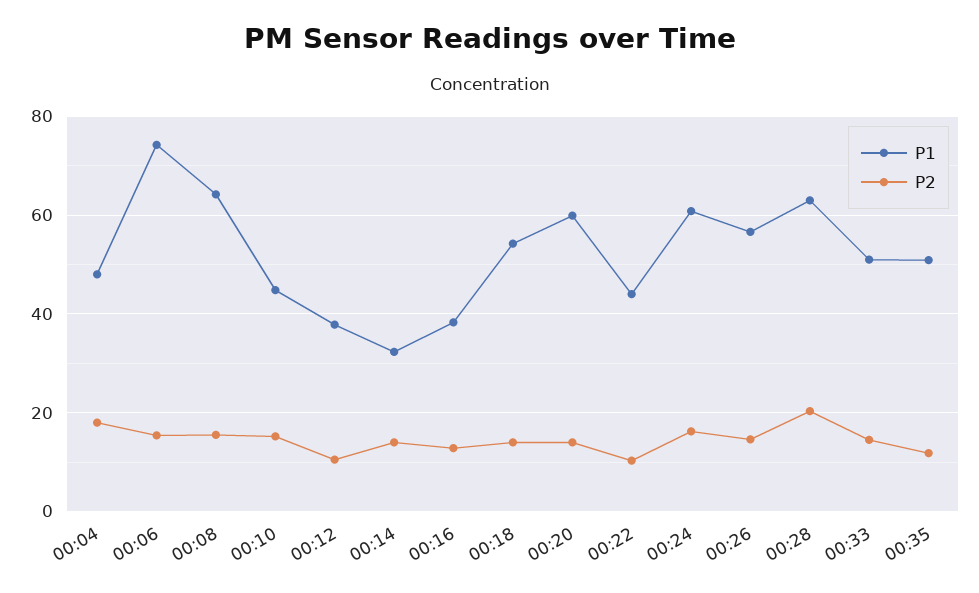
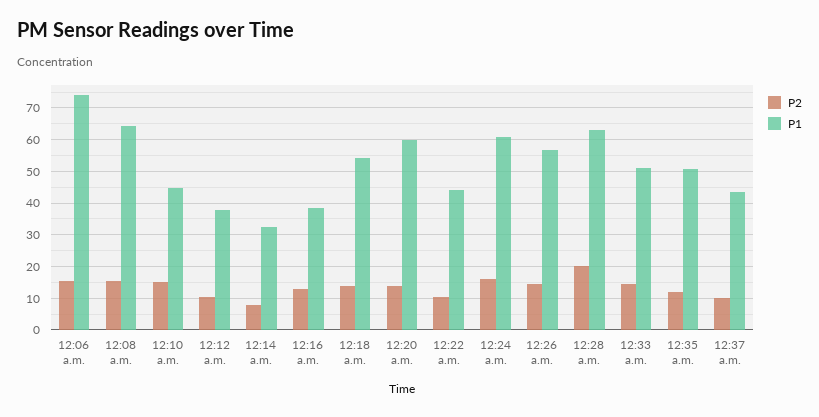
P1, 00:04: 48 -> none
P2, 00:04: 18 -> none
P2, 00:14: 14 -> 8
P2, 12:37 a.m.: none -> 10
P1, 12:37 a.m.: none -> 44

